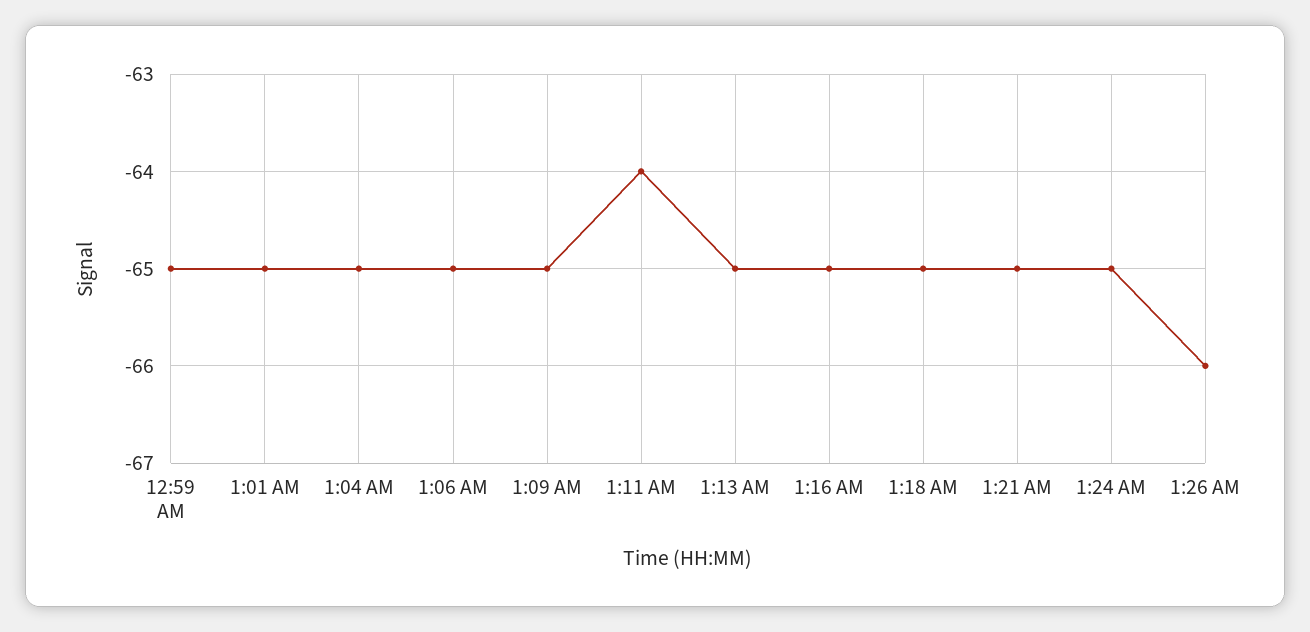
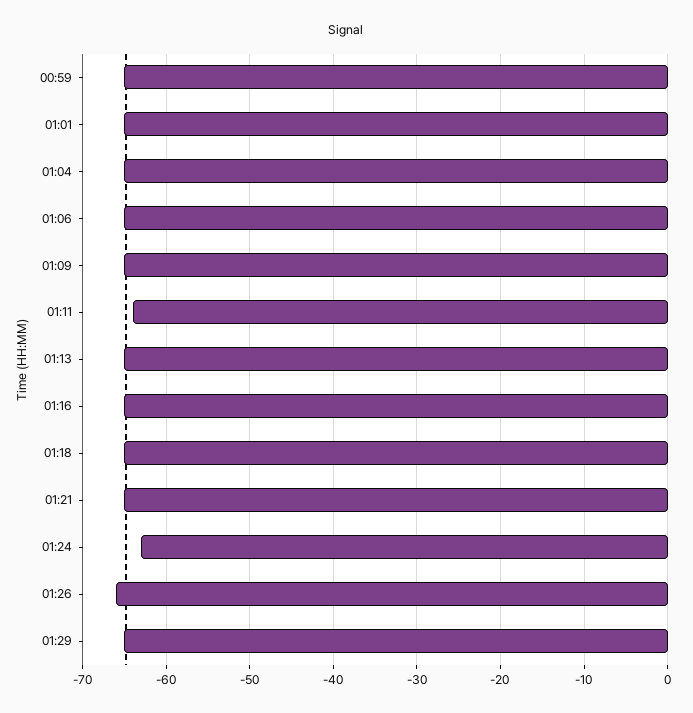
1:24 AM: -65 -> -63
01:29: none -> -65

